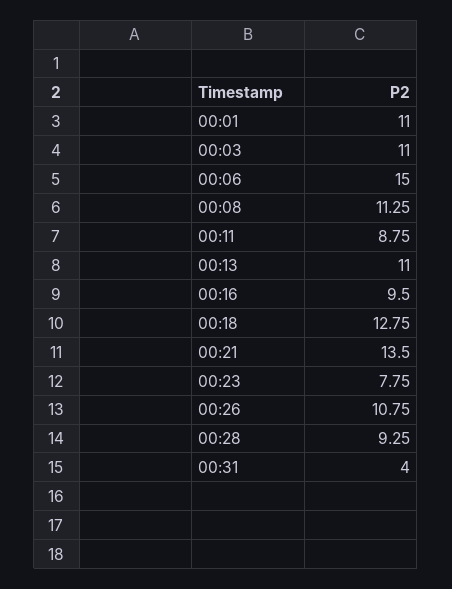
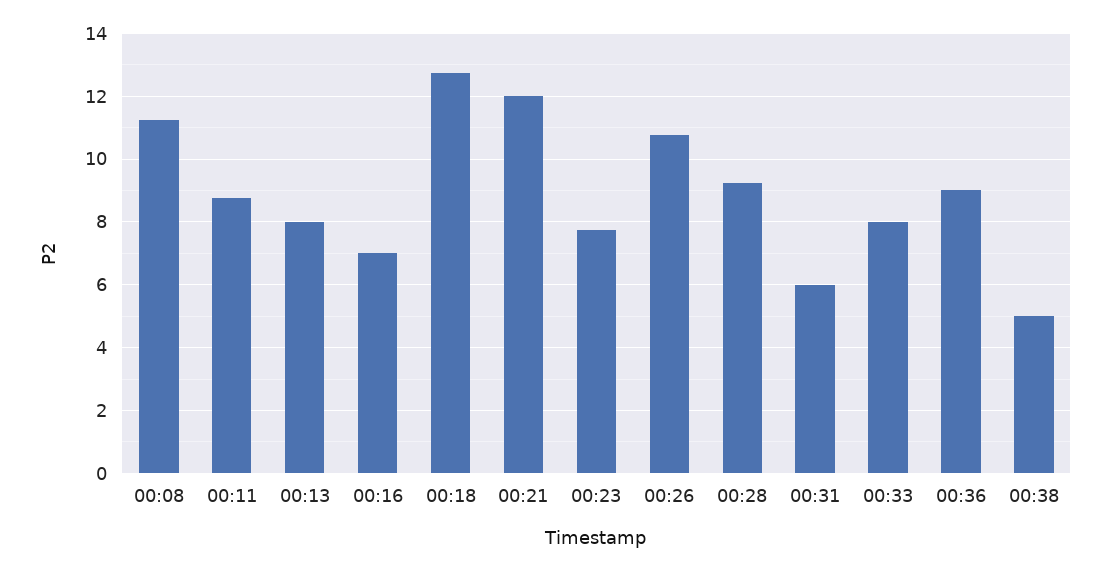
00:01: 11 -> none
00:03: 11 -> none
00:06: 15 -> none
00:13: 11 -> 8
00:16: 9.5 -> 7
00:21: 13.5 -> 12
00:31: 4 -> 6
00:33: none -> 8
00:36: none -> 9
00:38: none -> 5

